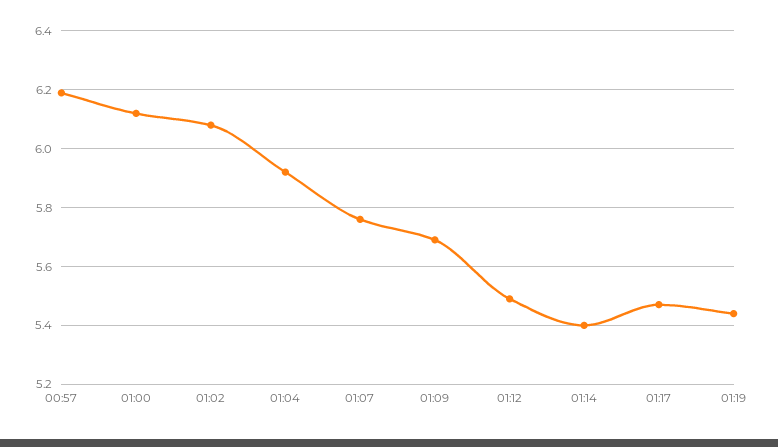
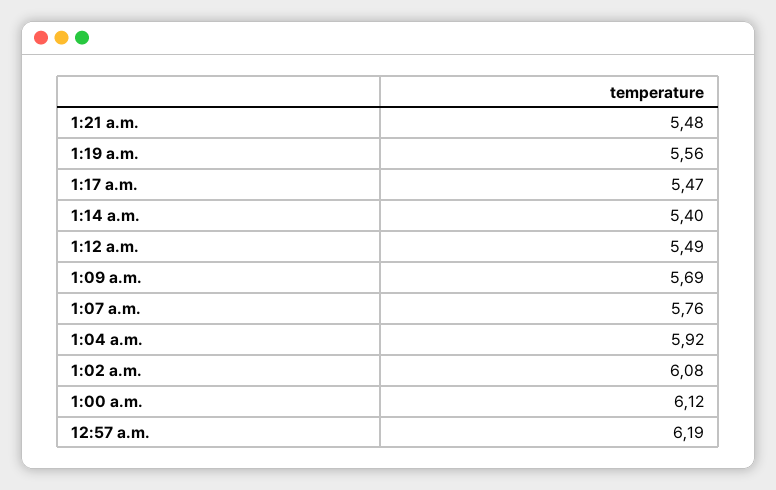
01:19: 5.45 -> 5.56
1:21 a.m.: none -> 5.48

